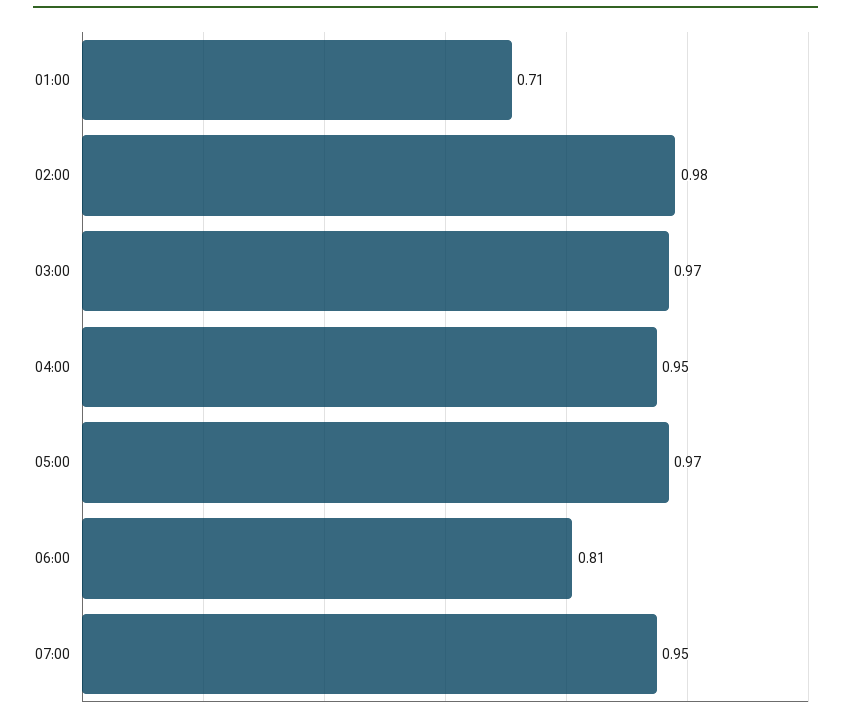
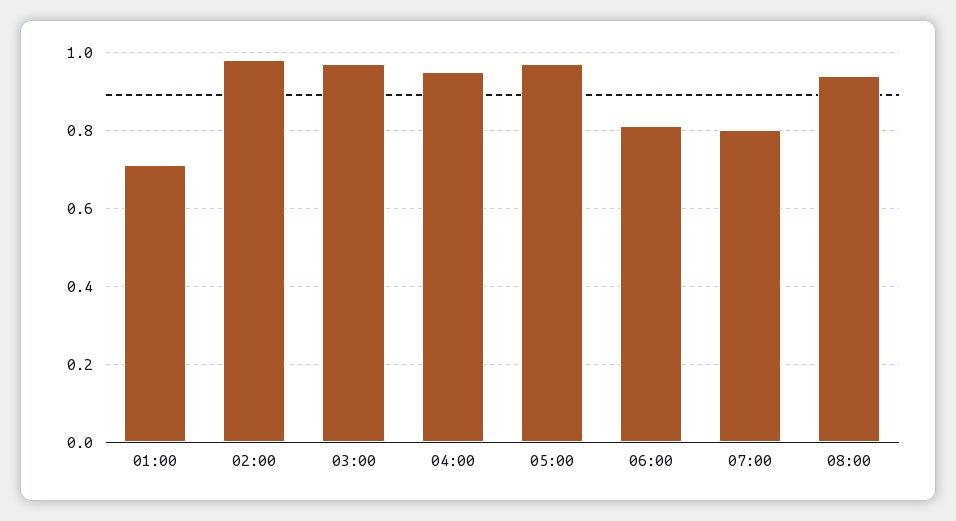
07:00: 0.95 -> 0.8
08:00: none -> 0.95

